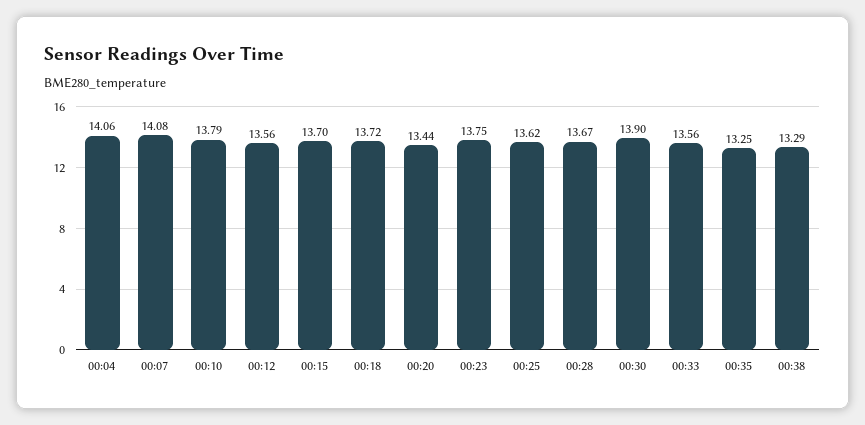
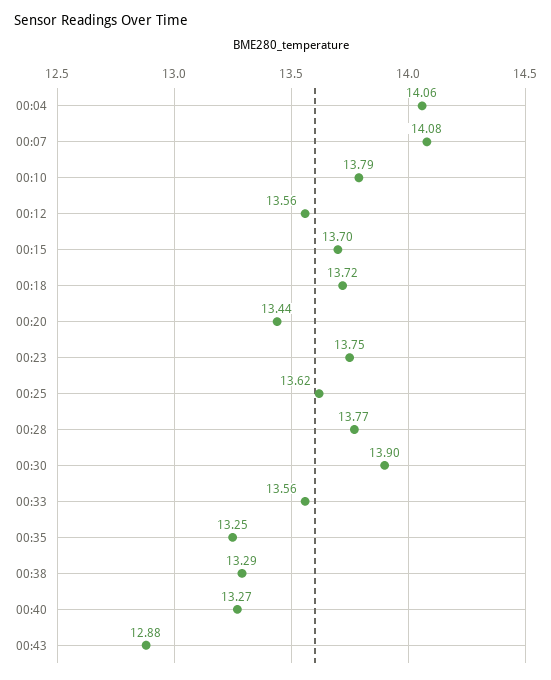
00:28: 13.67 -> 13.77
00:40: none -> 13.27
00:43: none -> 12.88

